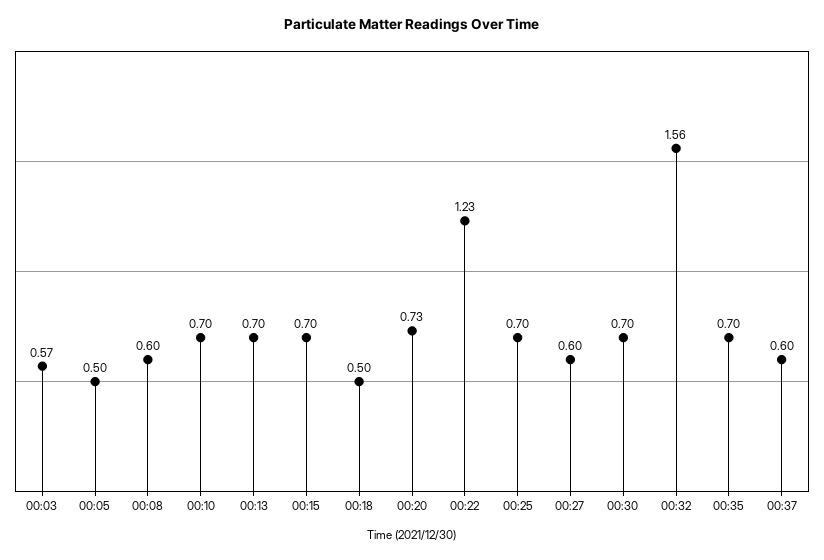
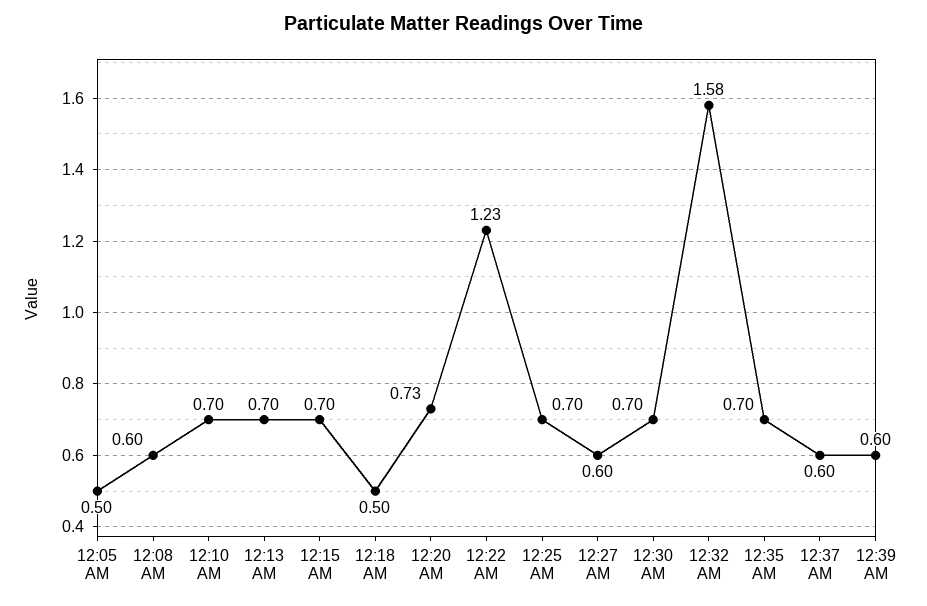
00:03: 0.57 -> none
00:32: 1.56 -> 1.58
12:39 AM: none -> 0.6

